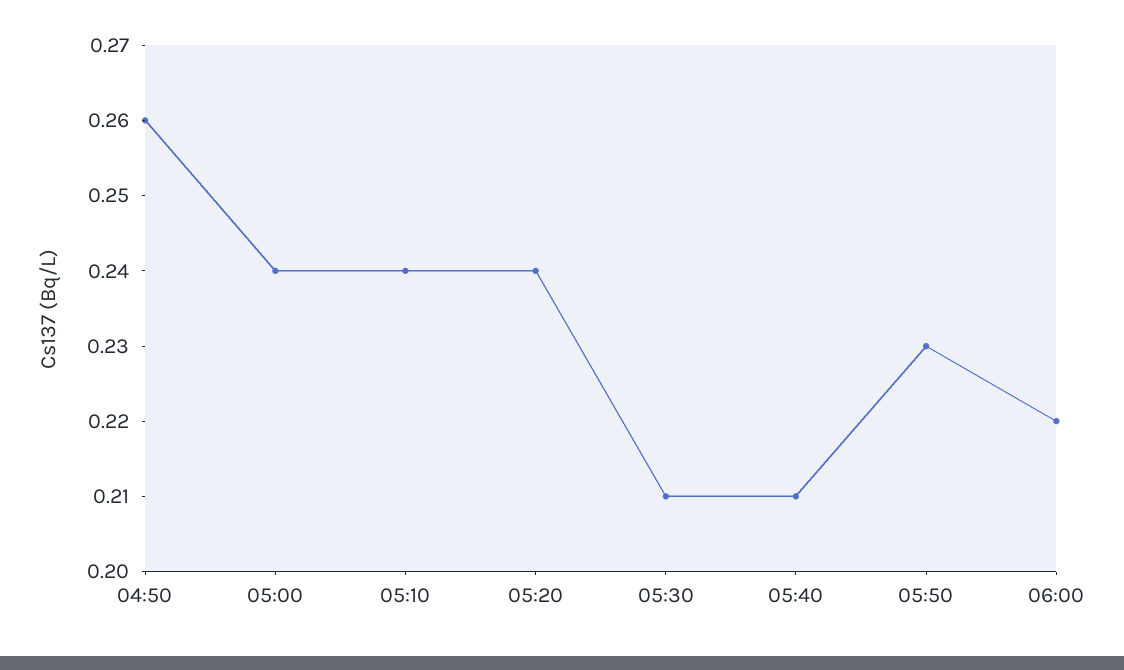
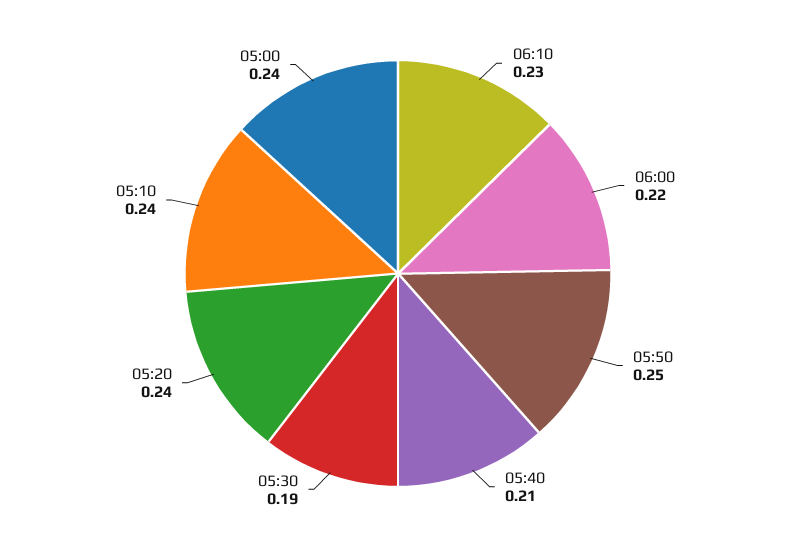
04:50: 0.26 -> none
05:30: 0.21 -> 0.19
05:50: 0.23 -> 0.25
06:10: none -> 0.23

